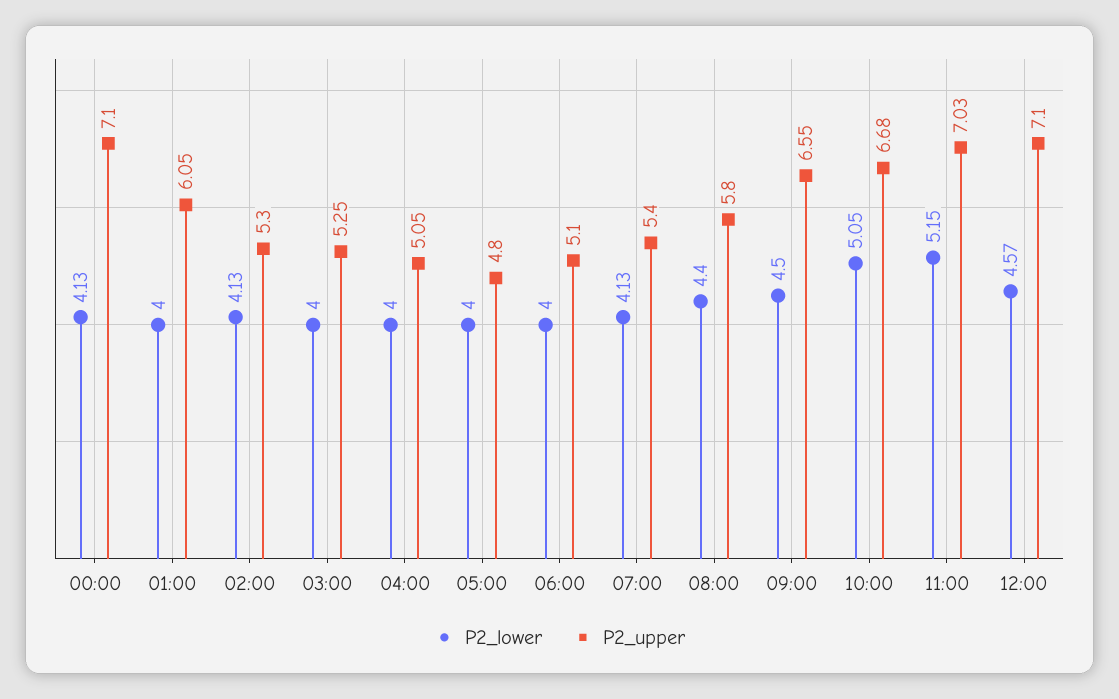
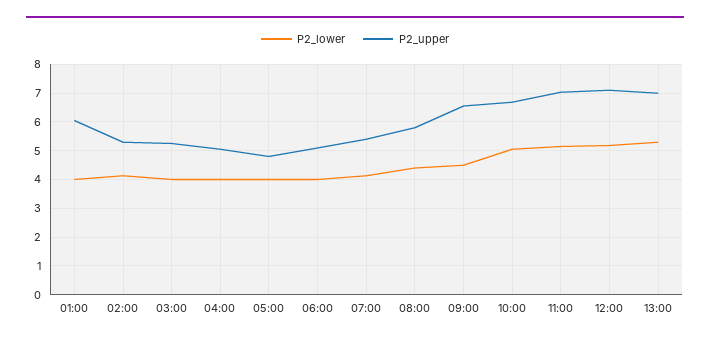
P2_lower, 00:00: 4.13 -> none
P2_upper, 00:00: 7.1 -> none
P2_lower, 12:00: 4.57 -> 5.25
P2_lower, 13:00: none -> 5.25
P2_upper, 13:00: none -> 7

